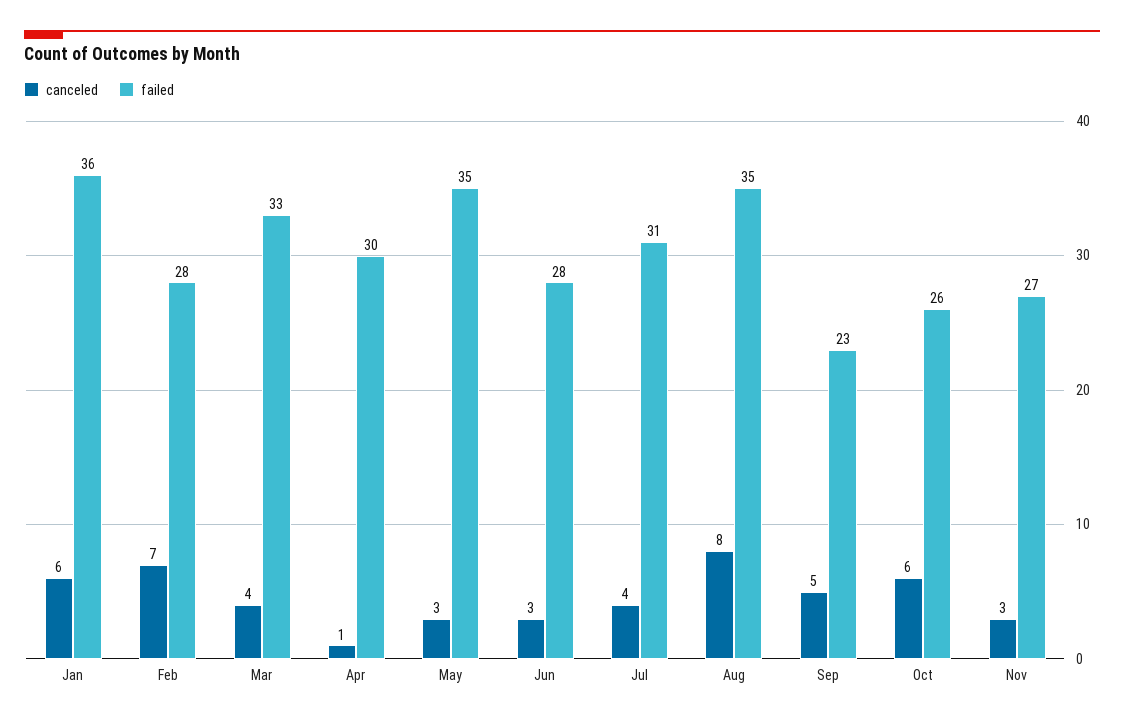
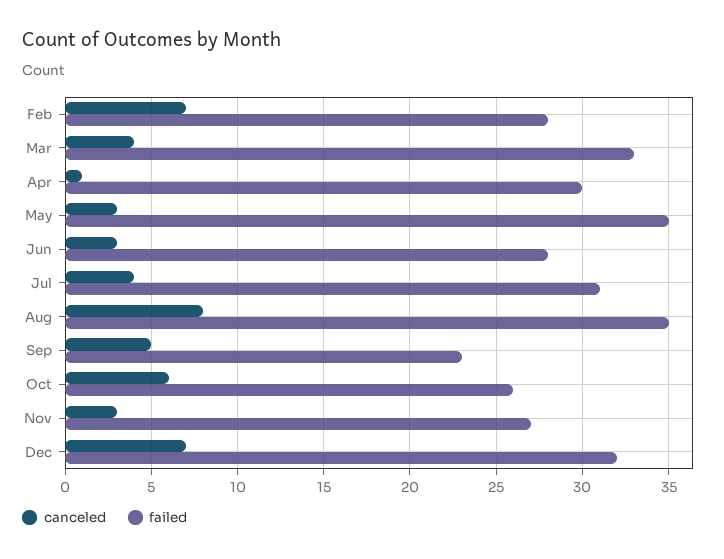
canceled, Jan: 6 -> none
failed, Jan: 36 -> none
canceled, Dec: none -> 7
failed, Dec: none -> 32

